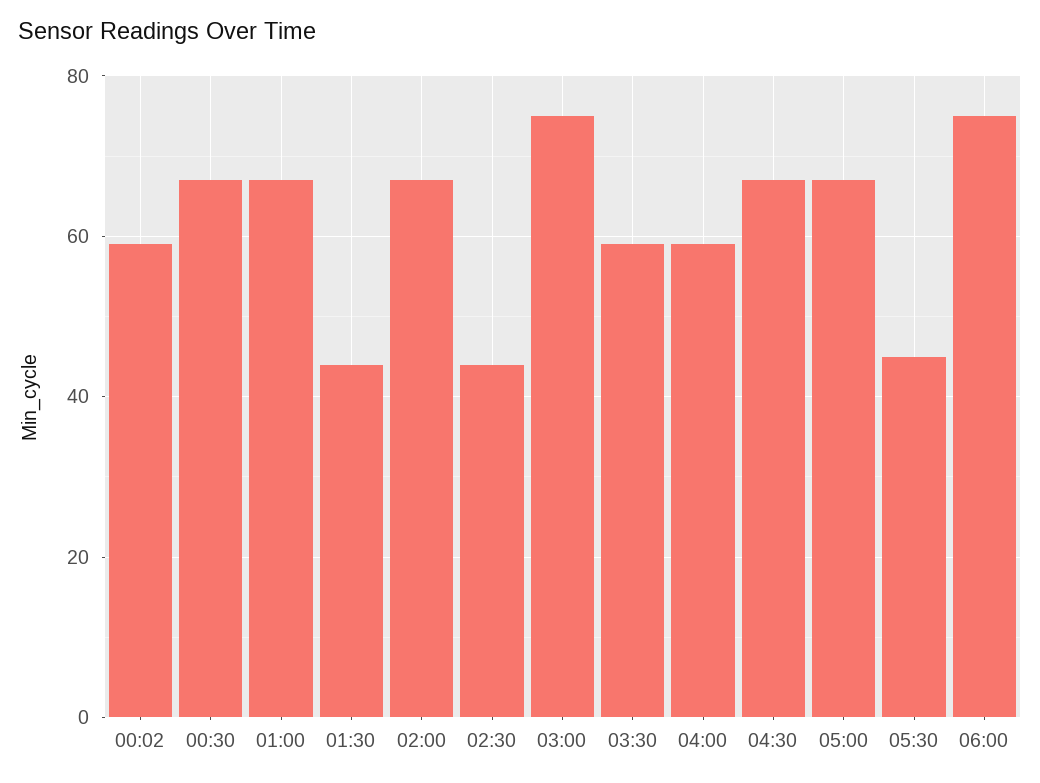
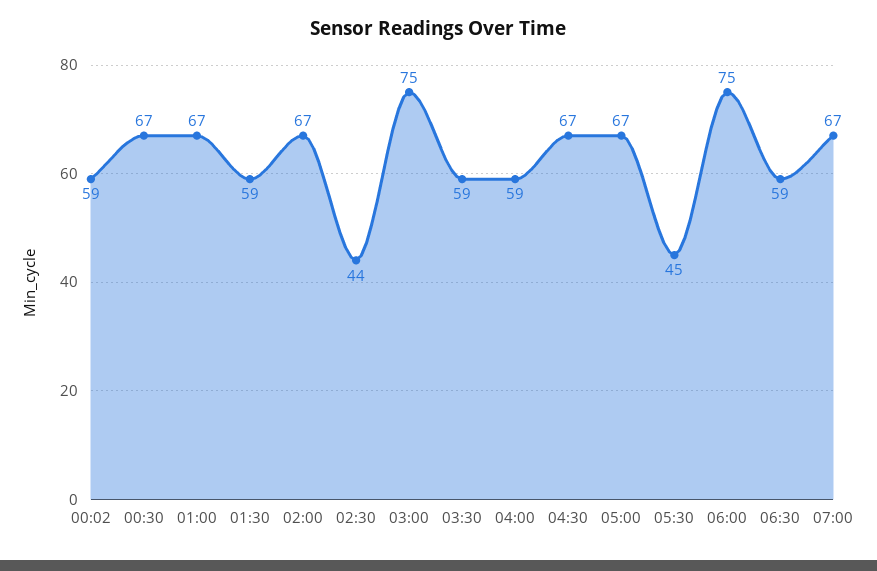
01:30: 45 -> 59
06:30: none -> 59
07:00: none -> 67

